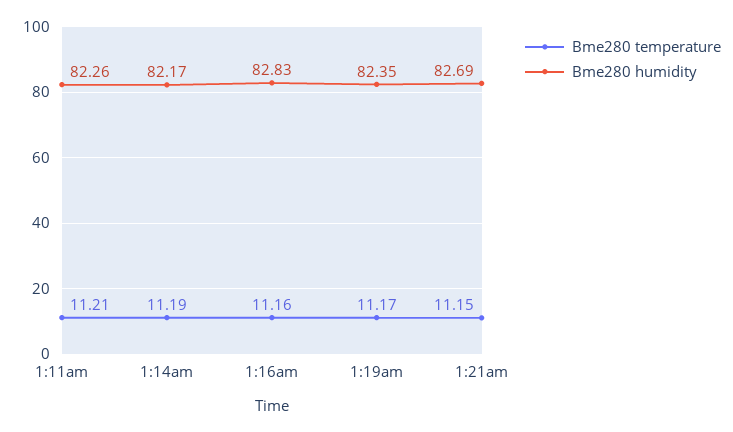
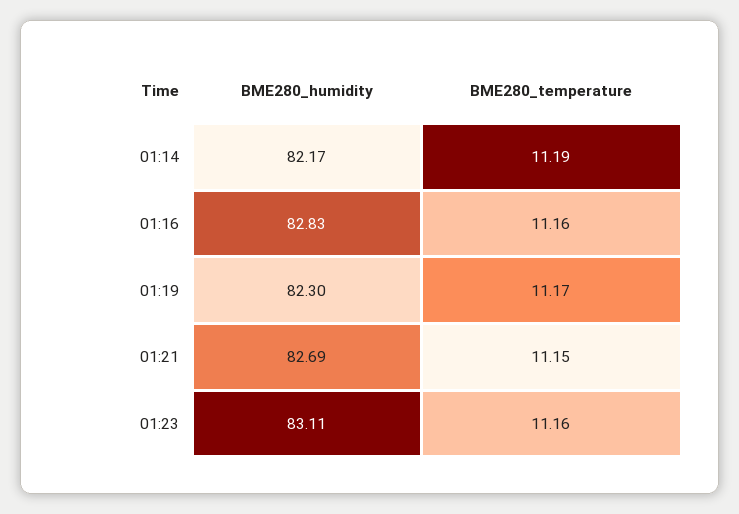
Bme280 temperature, 1:11am: 11.21 -> none
Bme280 humidity, 1:11am: 82.26 -> none
Bme280 humidity, 1:19am: 82.35 -> 82.3
Bme280 humidity, 01:23: none -> 83.11
Bme280 temperature, 01:23: none -> 11.16

